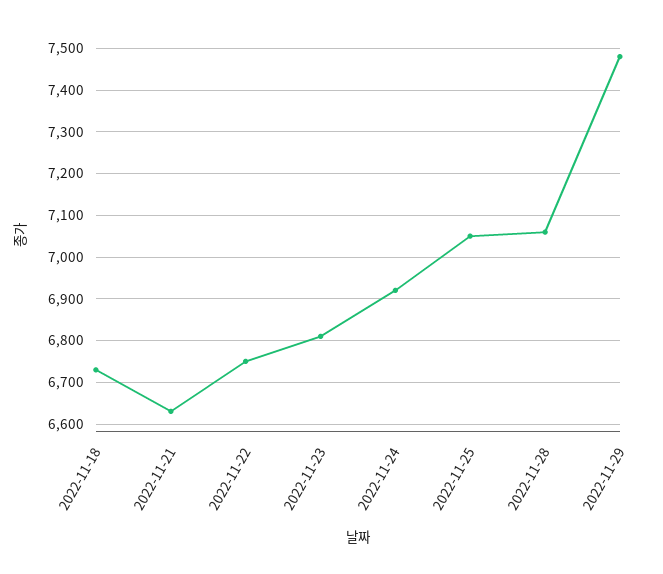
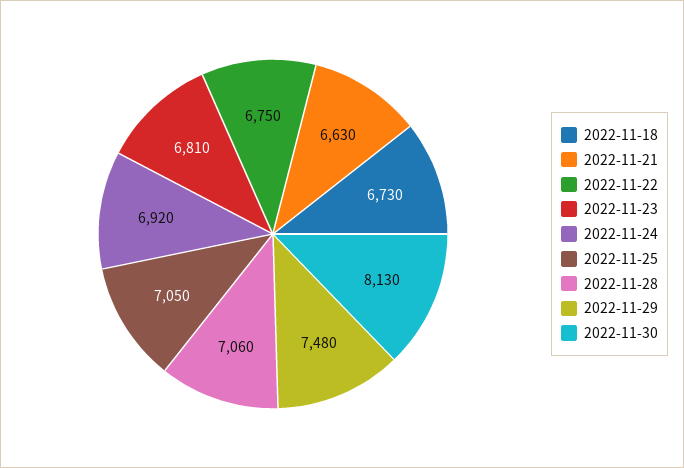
2022-11-30: none -> 8130

